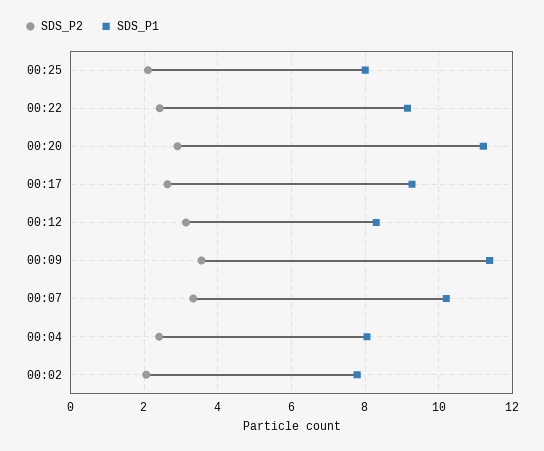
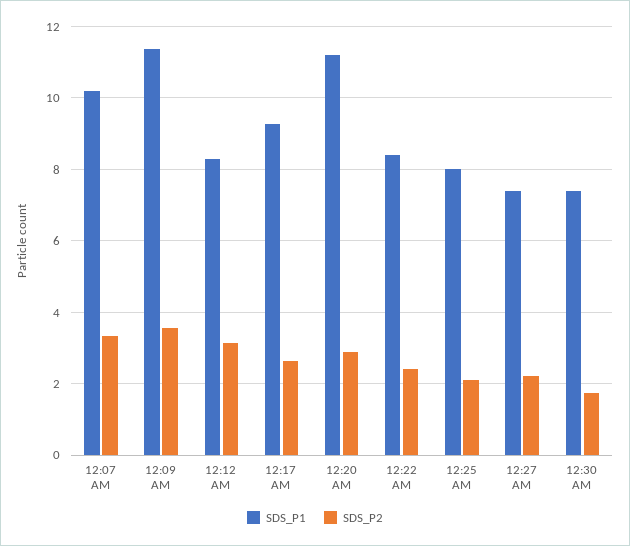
SDS_P1, 00:22: 9.2 -> 8.4
SDS_P2, 00:04: 2.4 -> none
SDS_P1, 00:04: 8 -> none
SDS_P2, 00:02: 2 -> none
SDS_P1, 00:02: 7.8 -> none
SDS_P1, 12:27 AM: none -> 7.4
SDS_P2, 12:27 AM: none -> 2.2
SDS_P1, 12:30 AM: none -> 7.4
SDS_P2, 12:30 AM: none -> 1.8

